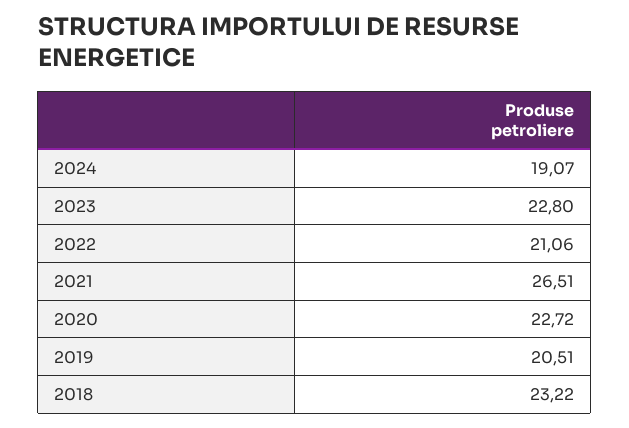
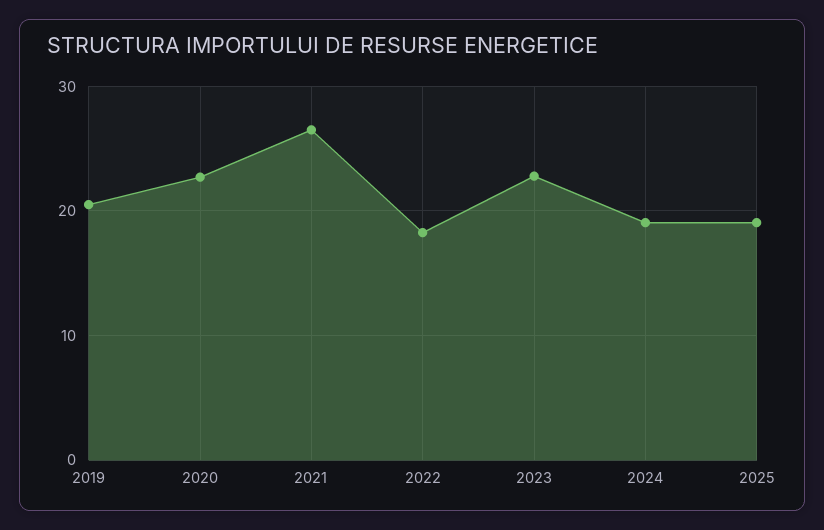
2022: 21.06 -> 18
2018: 23.22 -> none
2025: none -> 19

